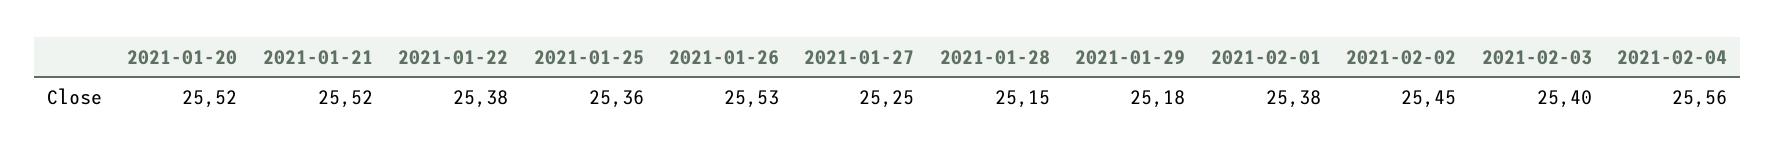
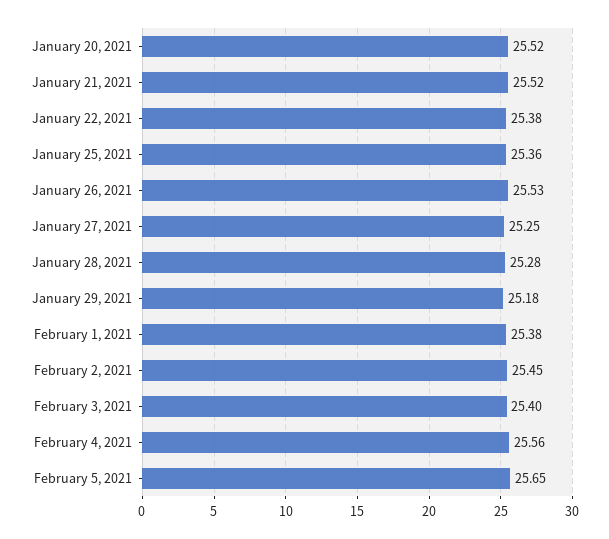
2021-01-28: 25.15 -> 25.28
February 5, 2021: none -> 25.65

